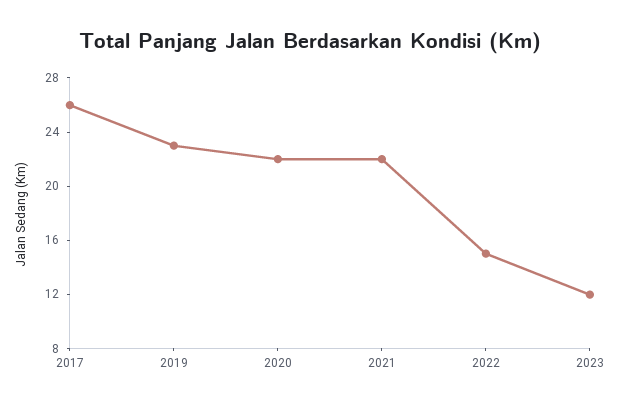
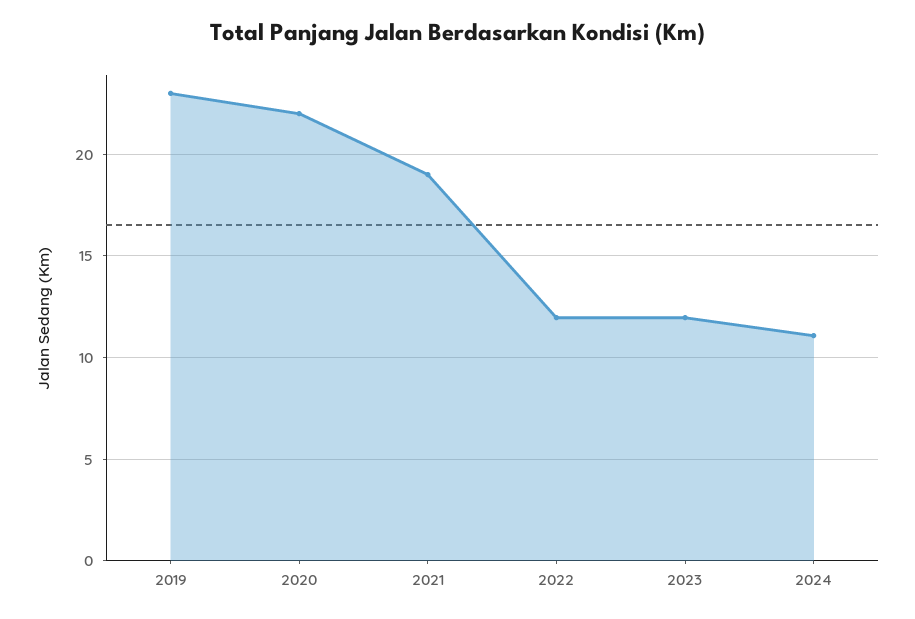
2017: 26 -> none
2021: 22 -> 19
2022: 15 -> 12
2024: none -> 11

